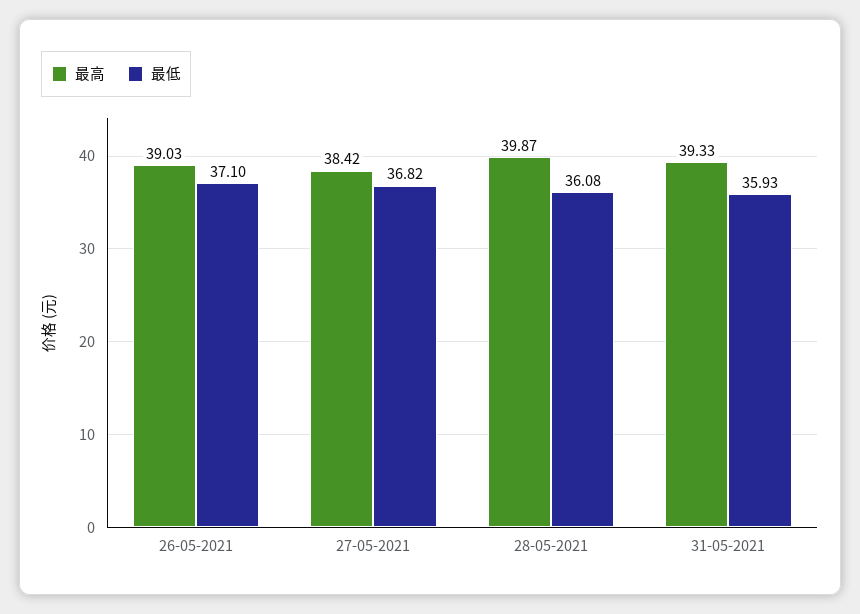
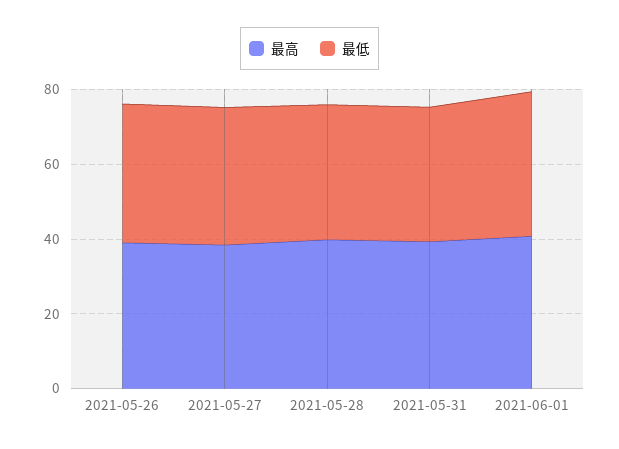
最高, 2021-06-01: none -> 40
最低, 2021-06-01: none -> 40

